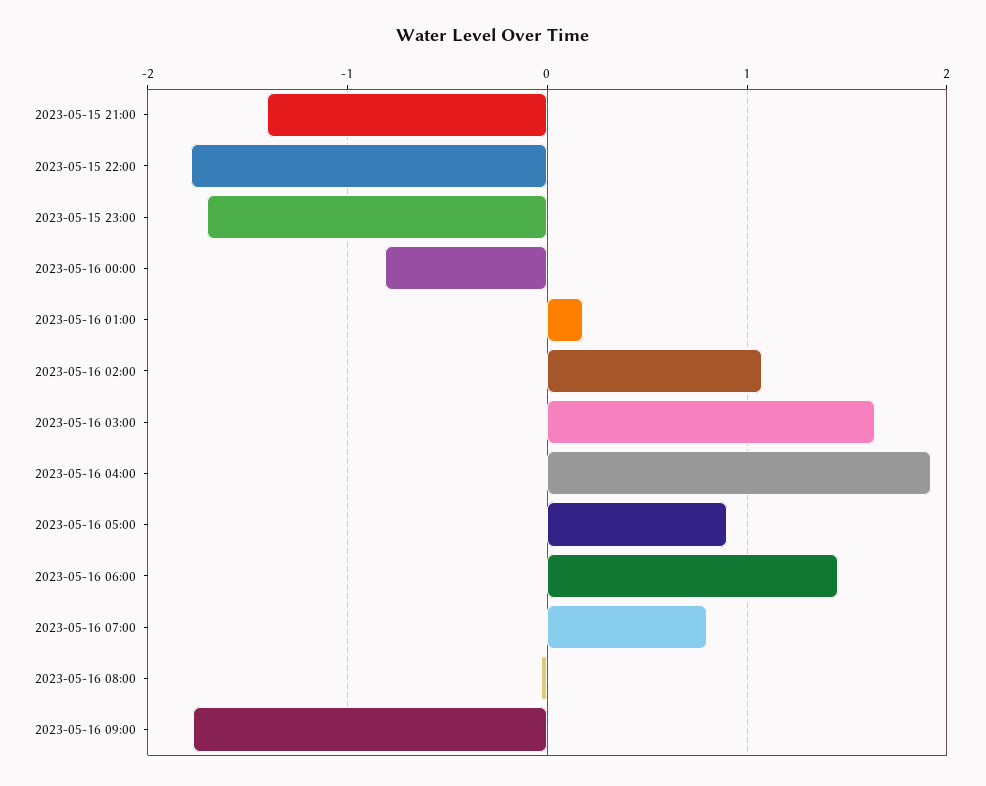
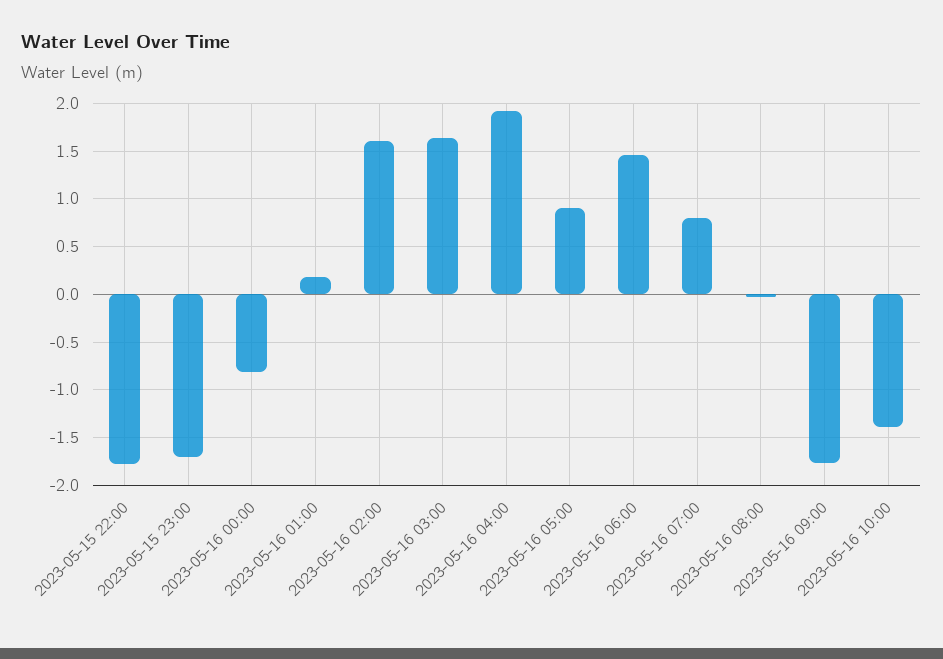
2023-05-15 21:00: -1.4 -> none
2023-05-16 02:00: 1.1 -> 1.6
2023-05-16 10:00: none -> -1.4

